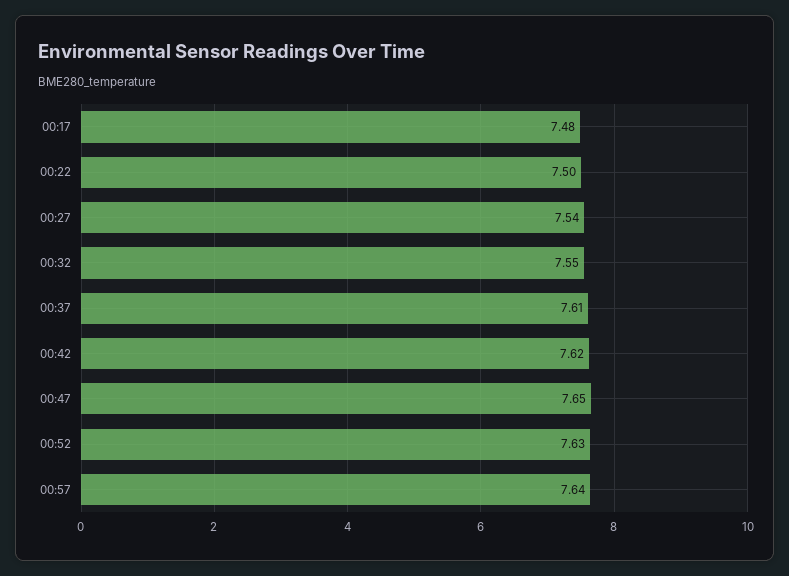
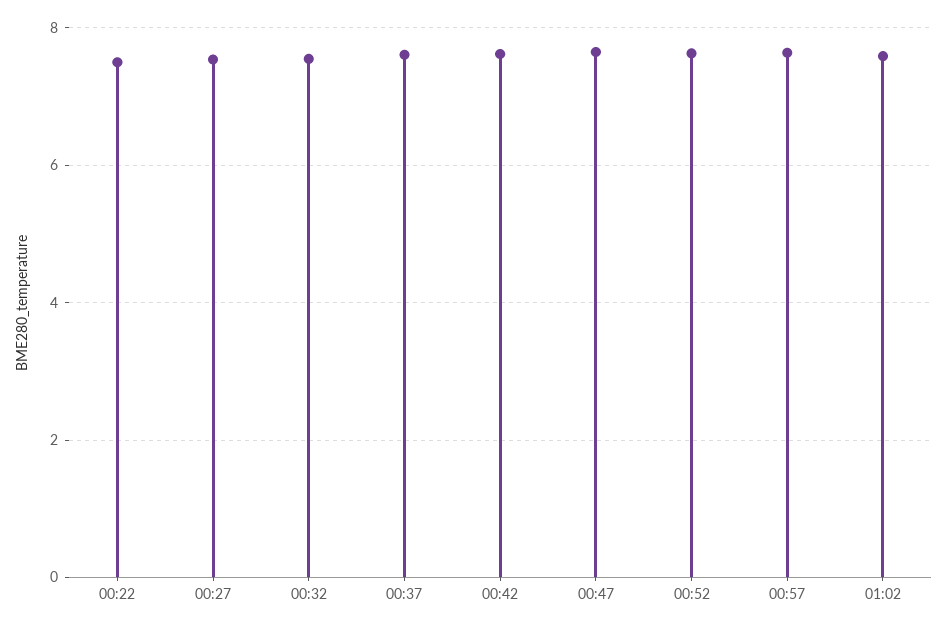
00:17: 7.48 -> none
01:02: none -> 7.6

